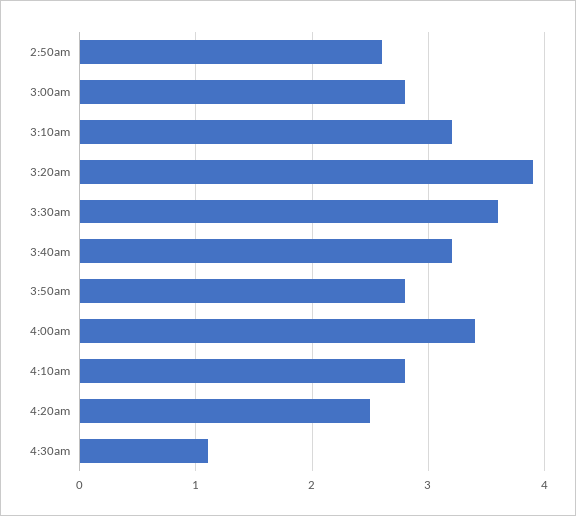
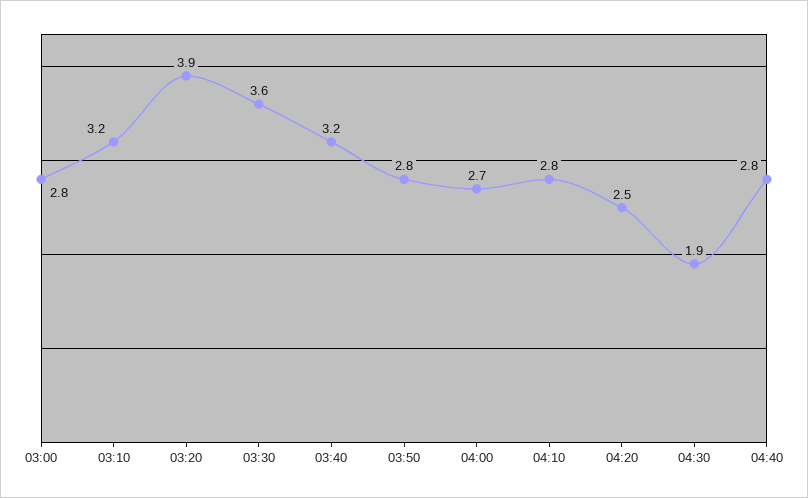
2:50am: 2.6 -> none
4:00am: 3.4 -> 2.7
4:30am: 1.1 -> 1.9
04:40: none -> 2.8

